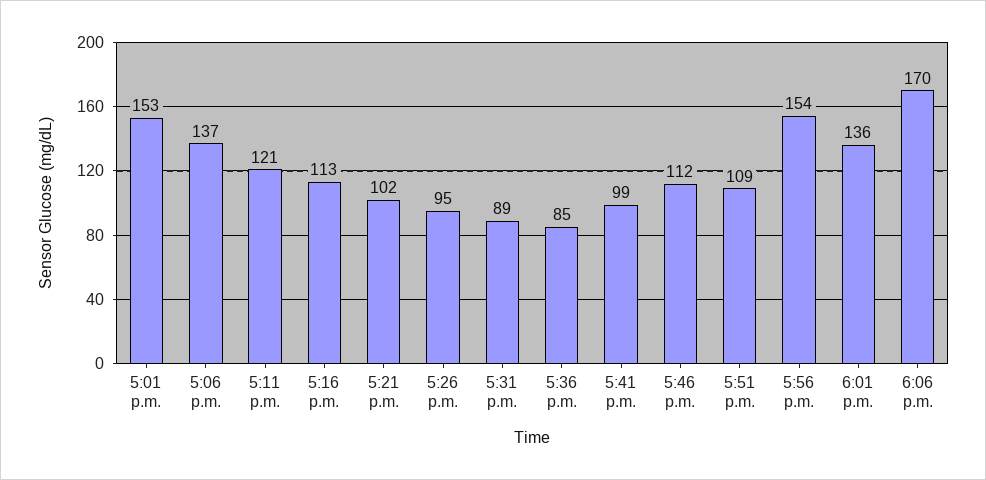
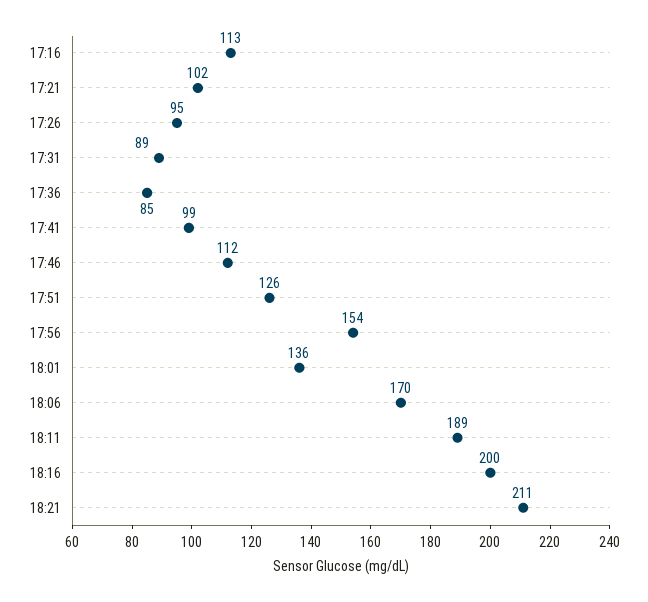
5:01 p.m.: 153 -> none
5:06 p.m.: 137 -> none
5:11 p.m.: 121 -> none
5:51 p.m.: 109 -> 126
18:11: none -> 189
18:16: none -> 200
18:21: none -> 211

